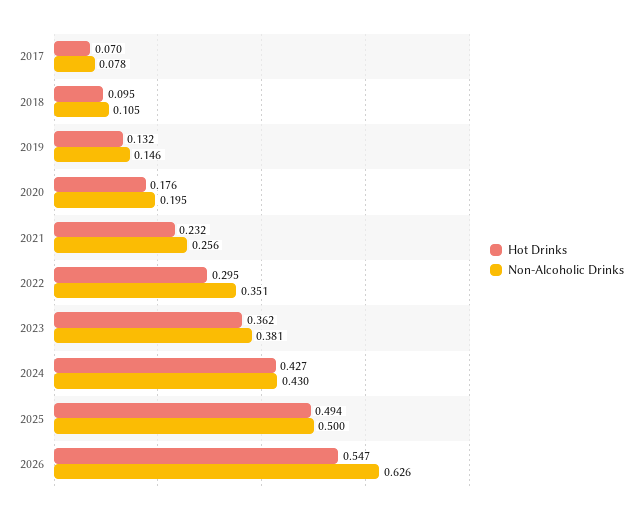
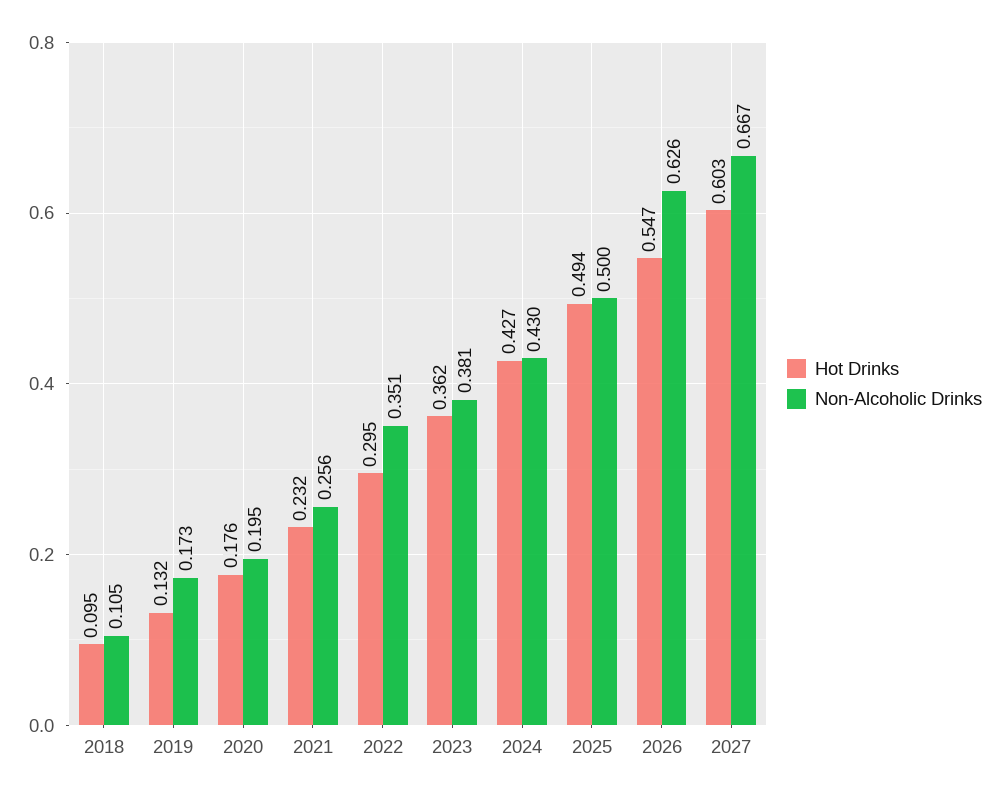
Hot Drinks, 2017: 0.07 -> none
Non-Alcoholic Drinks, 2017: 0.078 -> none
Non-Alcoholic Drinks, 2019: 0.146 -> 0.173
Hot Drinks, 2027: none -> 0.603
Non-Alcoholic Drinks, 2027: none -> 0.667

